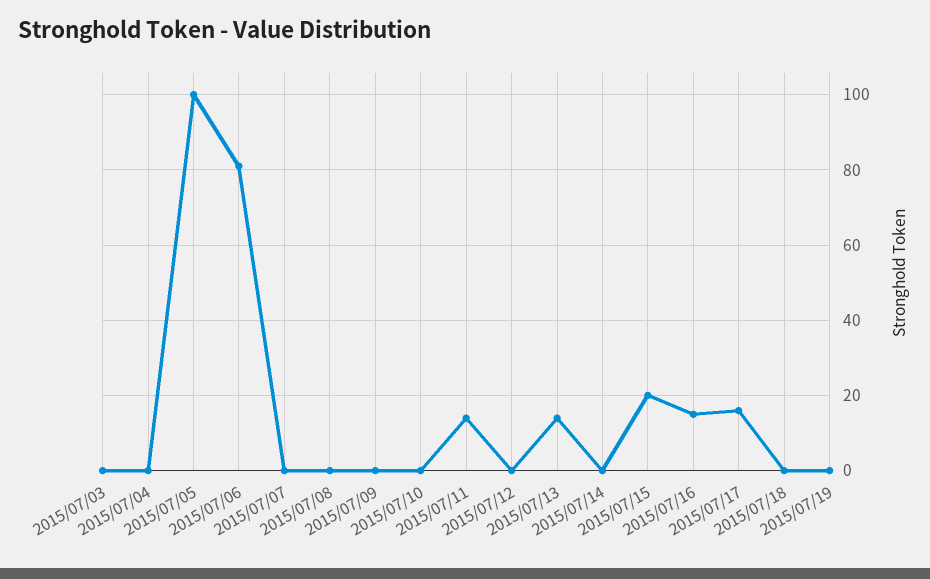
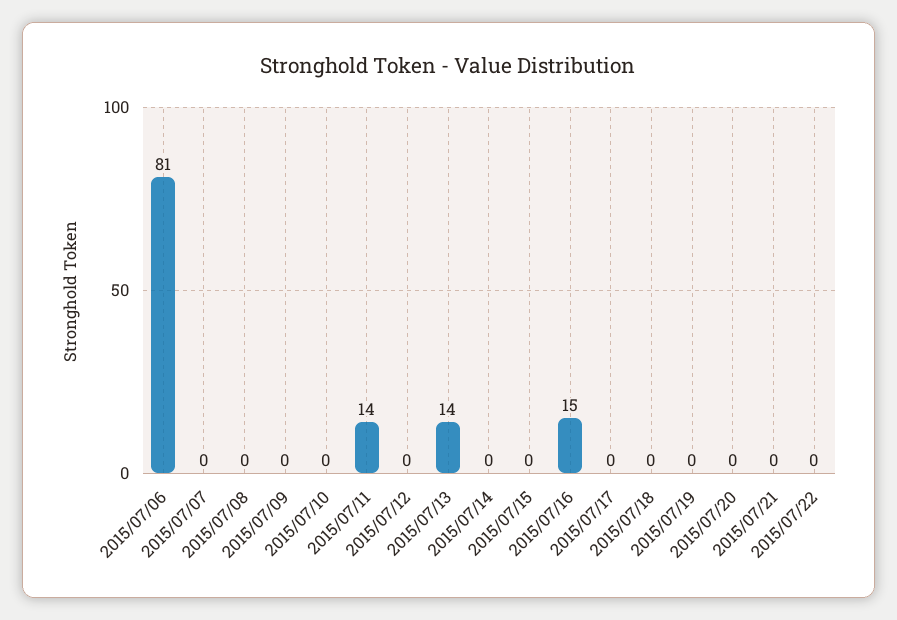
2015/07/03: 0 -> none
2015/07/04: 0 -> none
2015/07/05: 100 -> none
2015/07/15: 20 -> 0
2015/07/17: 15 -> 0
2015/07/20: none -> 0
2015/07/21: none -> 0
2015/07/22: none -> 0

